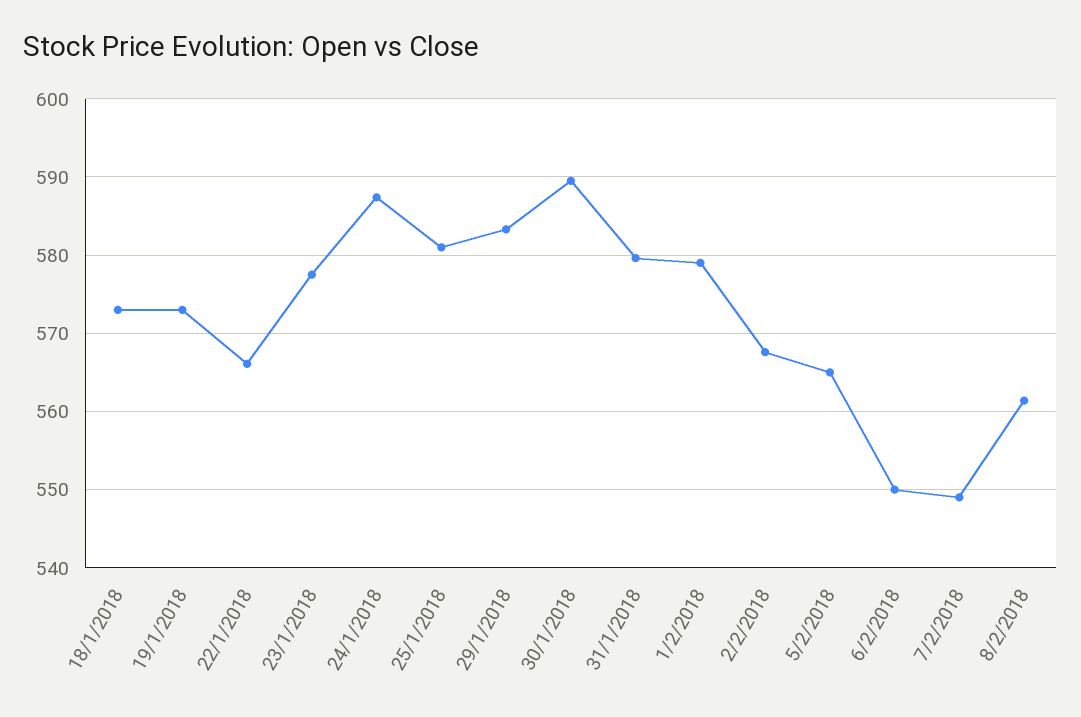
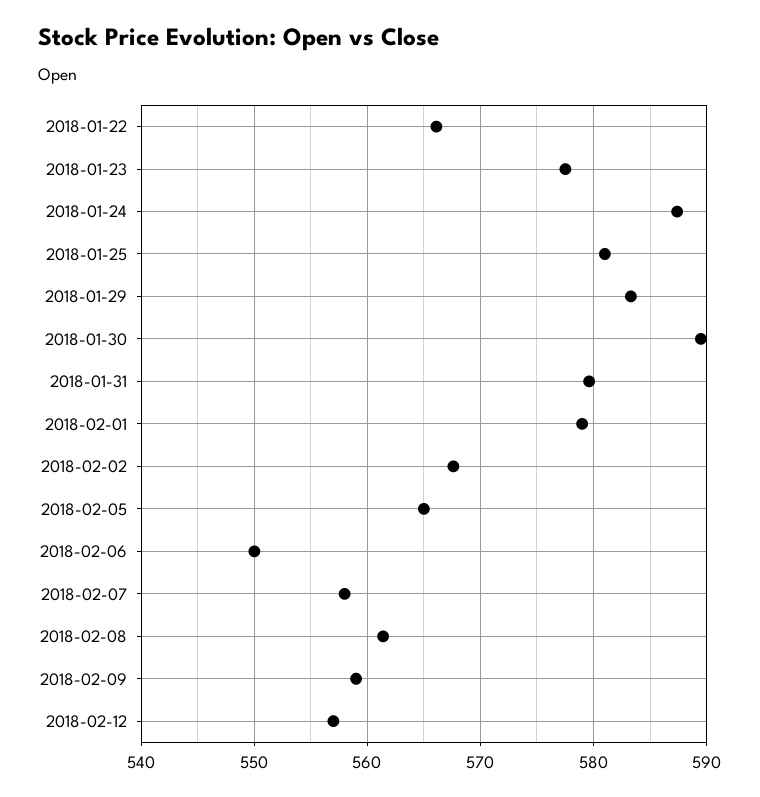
18/1/2018: 573 -> none
19/1/2018: 573 -> none
7/2/2018: 549 -> 558
2018-02-09: none -> 559
2018-02-12: none -> 557

